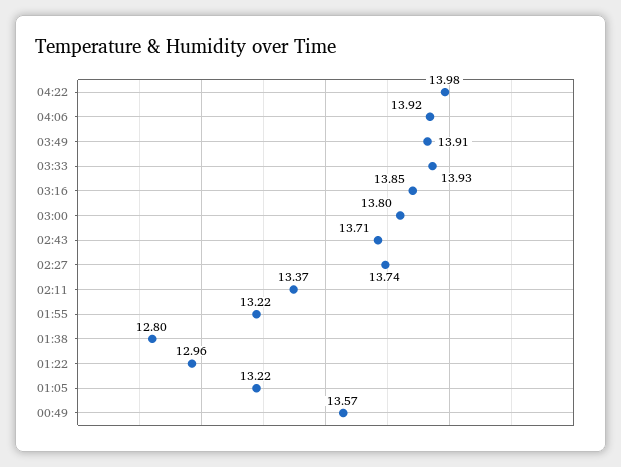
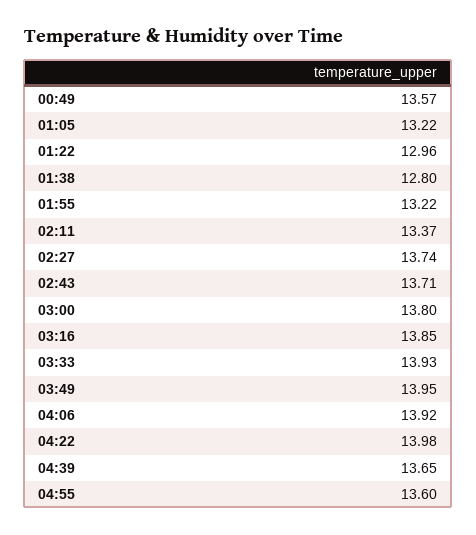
03:49: 13.91 -> 13.95
04:39: none -> 13.65
04:55: none -> 13.6

